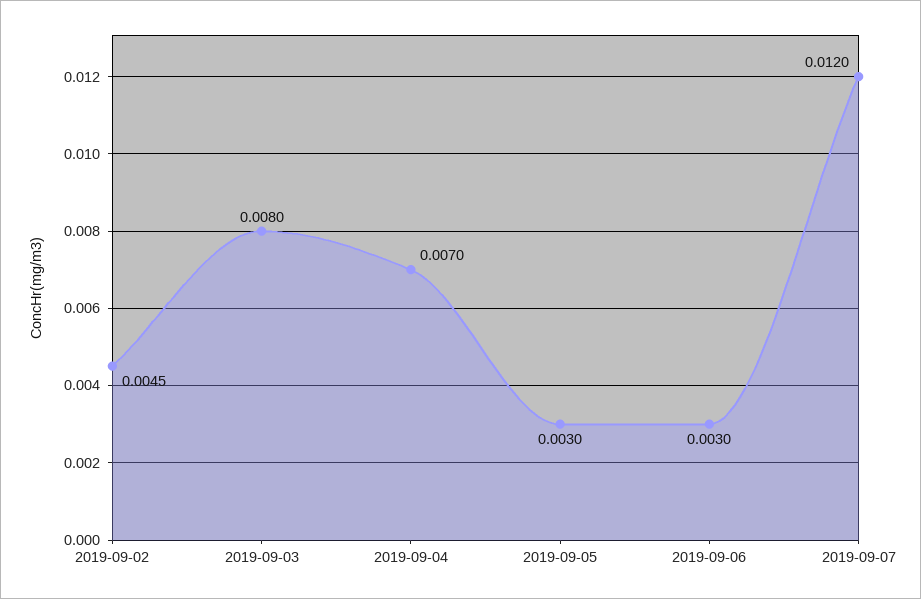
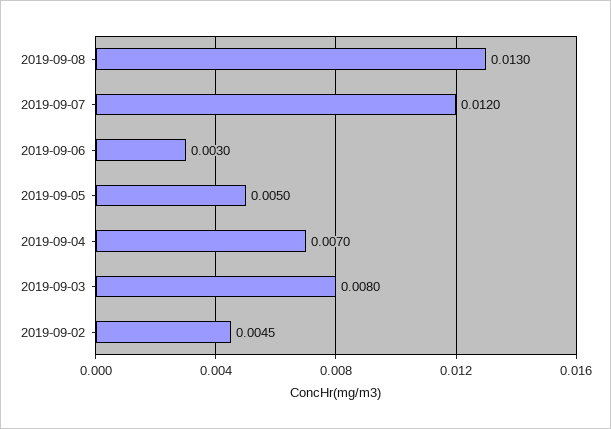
2019-09-05: 0.003 -> 0.005
2019-09-08: none -> 0.013

